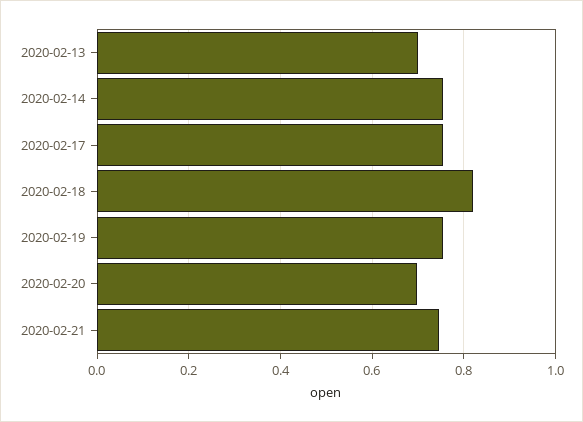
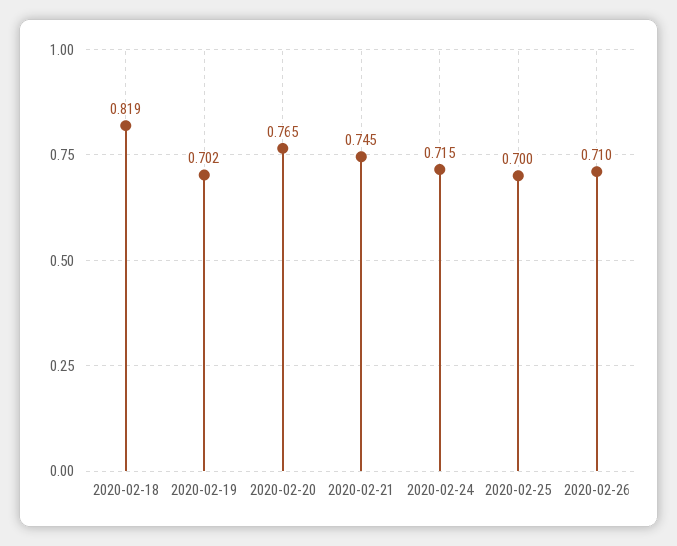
2020-02-13: 0.7 -> none
2020-02-14: 0.76 -> none
2020-02-17: 0.76 -> none
2020-02-19: 0.76 -> 0.702
2020-02-20: 0.7 -> 0.765
2020-02-24: none -> 0.715
2020-02-25: none -> 0.7
2020-02-26: none -> 0.71

